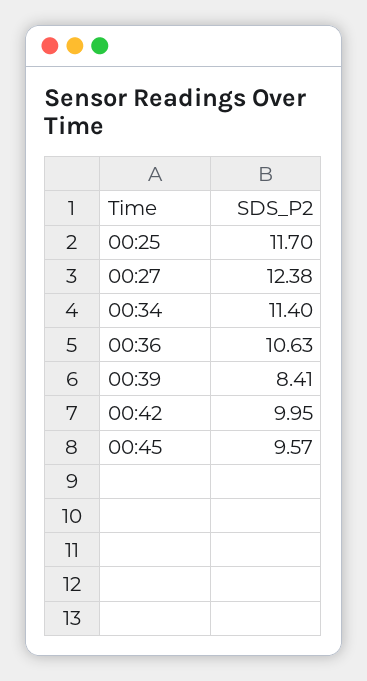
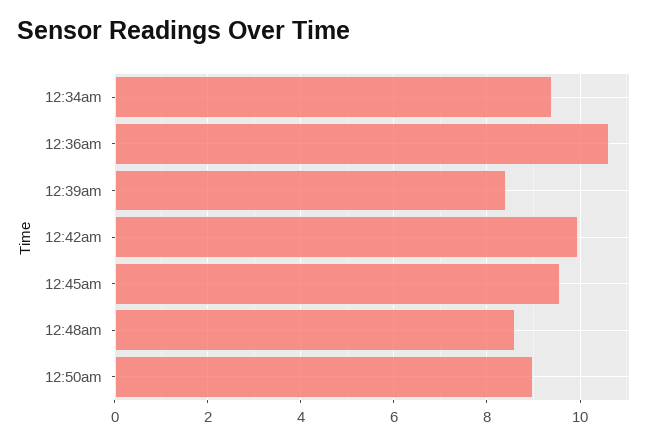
00:25: 11.7 -> none
00:27: 12.38 -> none
00:34: 11.4 -> 9.4
12:48am: none -> 8.6
12:50am: none -> 9

